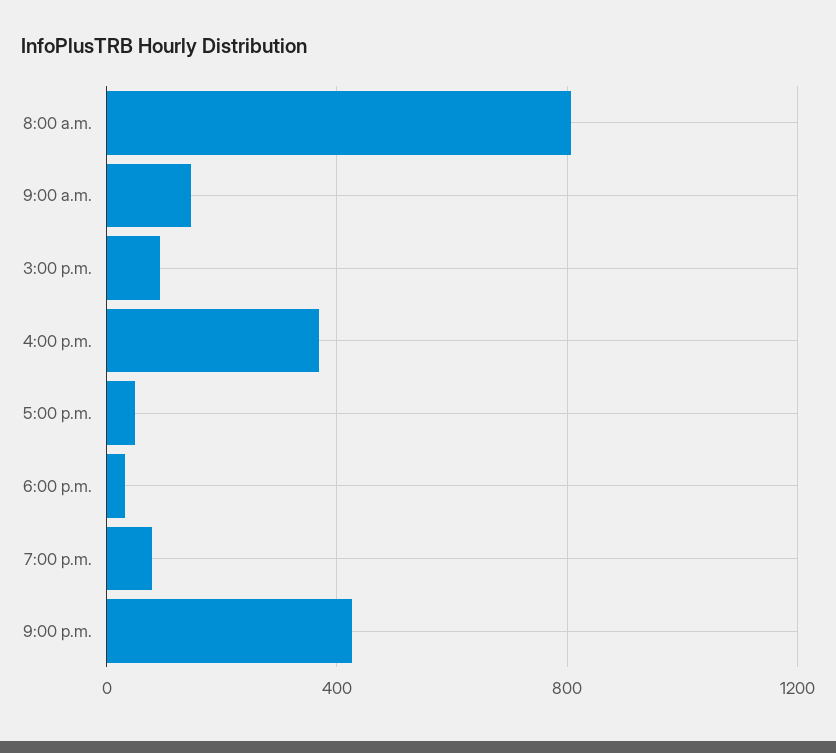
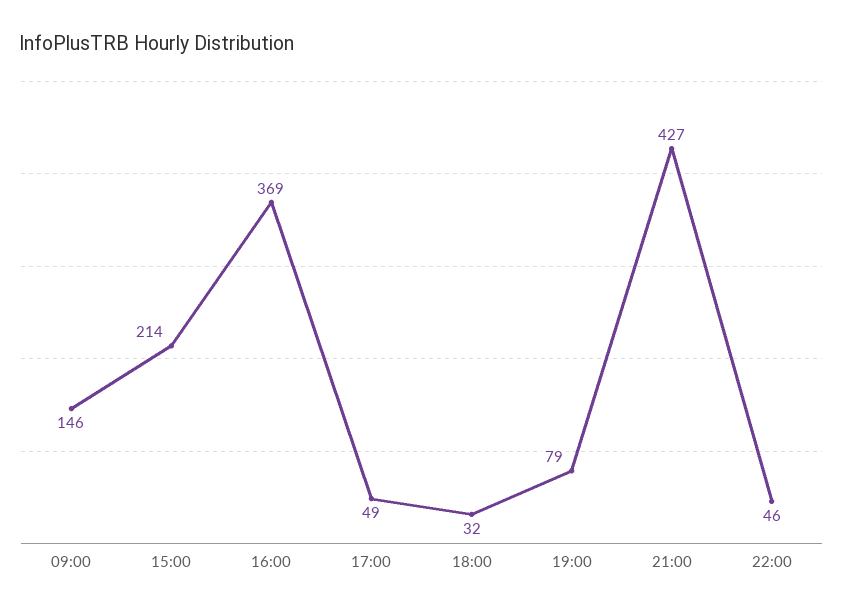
8:00 a.m.: 800 -> none
3:00 p.m.: 100 -> 214
22:00: none -> 46

